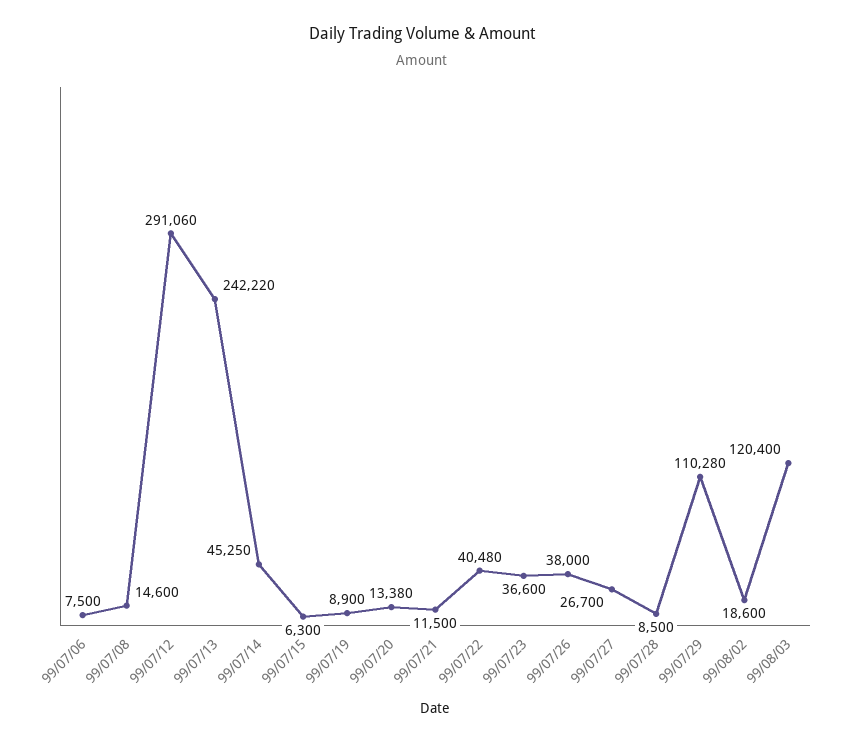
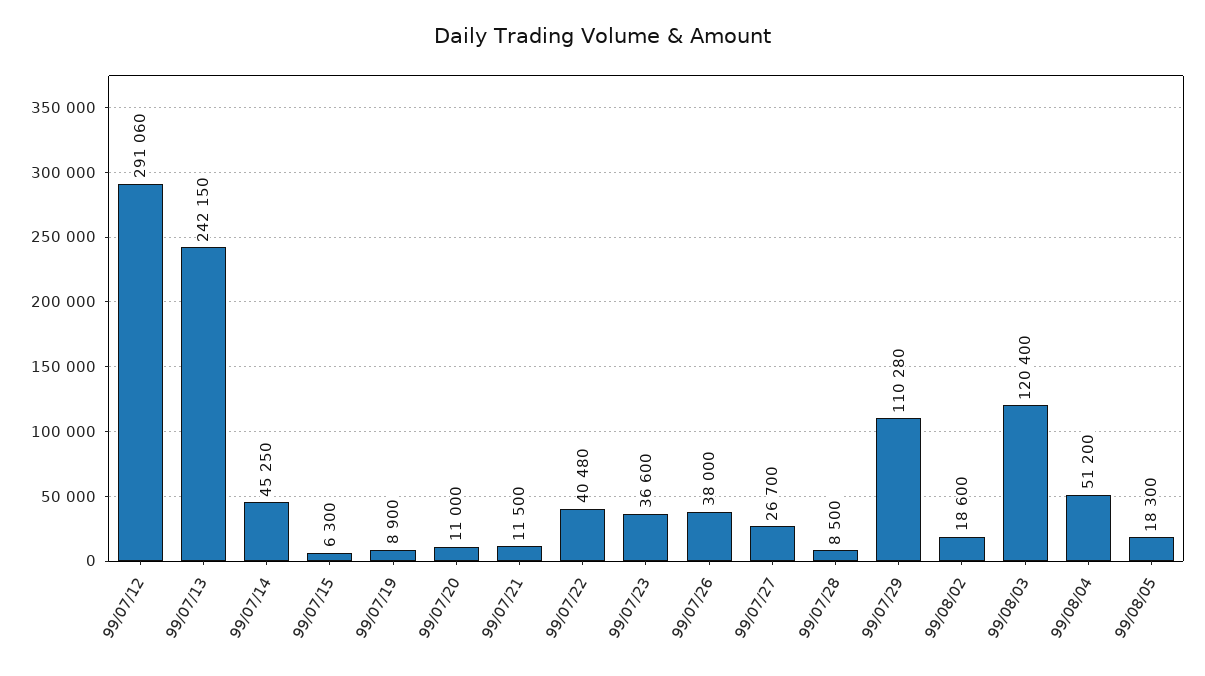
99/07/06: 7500 -> none
99/07/08: 14600 -> none
99/07/13: 242220 -> 242150
99/07/20: 13380 -> 11000
99/08/04: none -> 51200
99/08/05: none -> 18300

